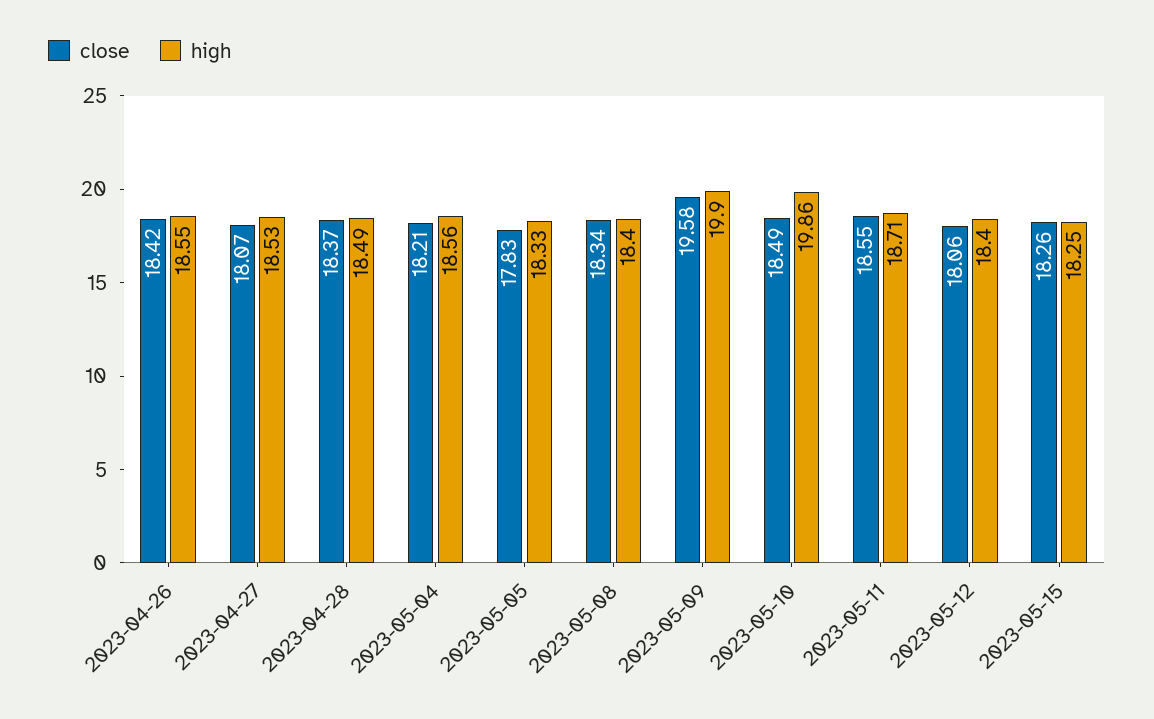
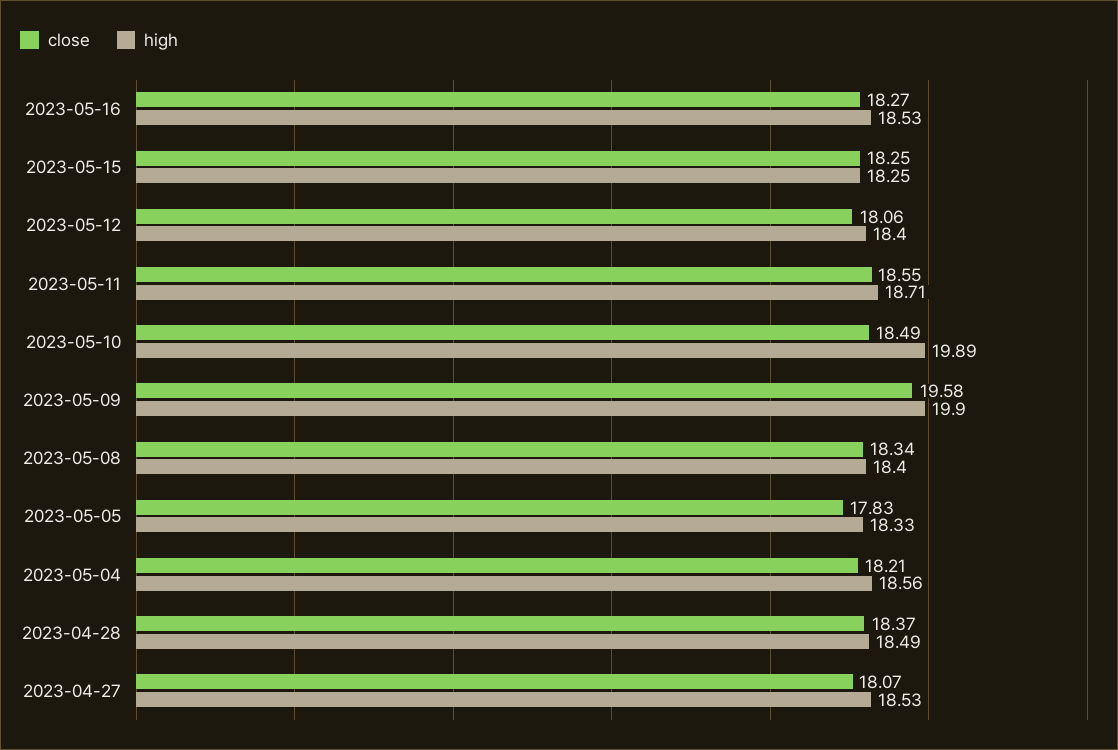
close, 2023-04-26: 18.42 -> none
high, 2023-04-26: 18.55 -> none
high, 2023-05-10: 19.86 -> 19.89
close, 2023-05-15: 18.26 -> 18.25
close, 2023-05-16: none -> 18.27
high, 2023-05-16: none -> 18.53

